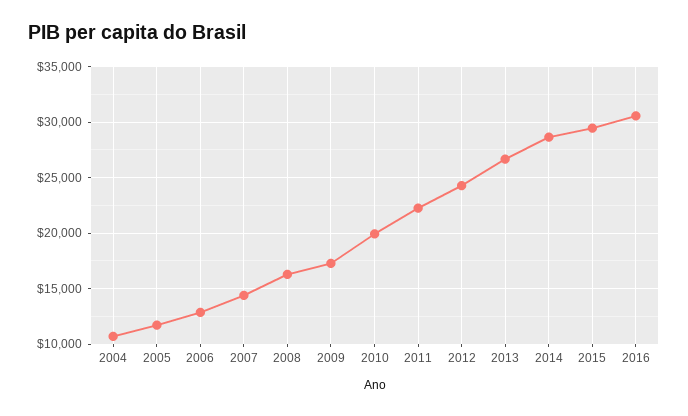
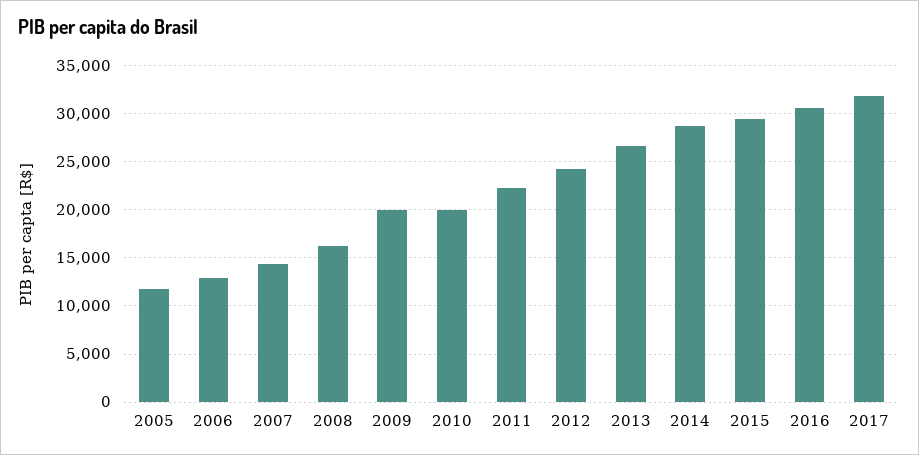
2004: 11000 -> none
2009: 17000 -> 20000
2017: none -> 32000

